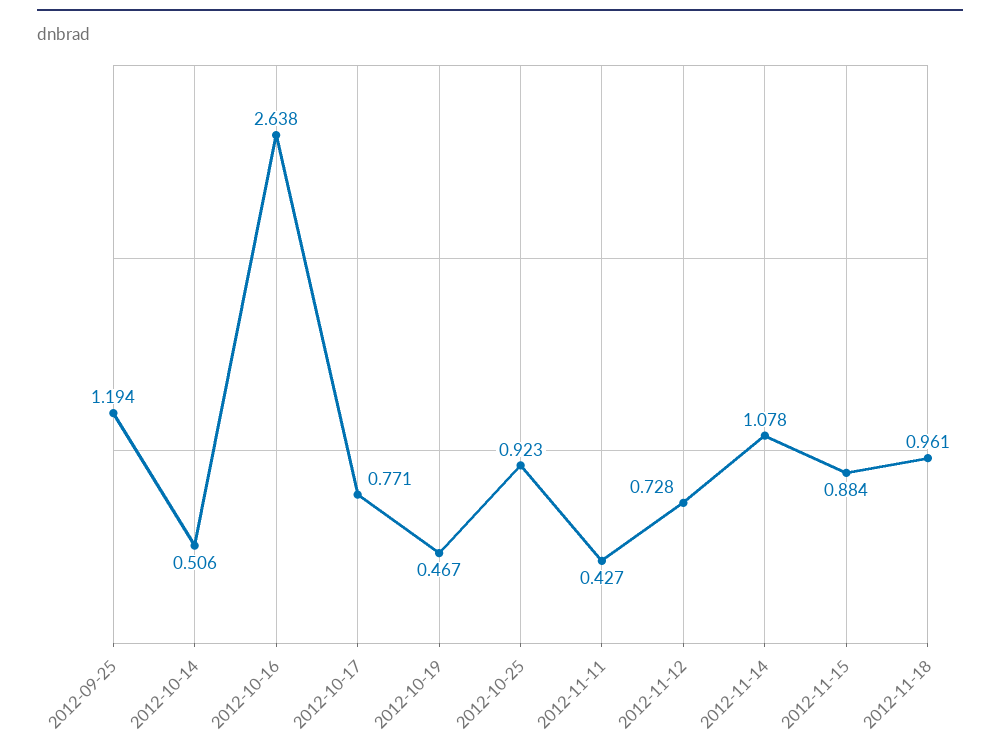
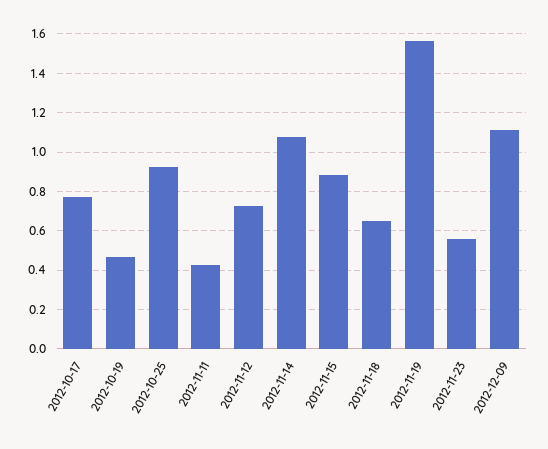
2012-09-25: 1.194 -> none
2012-10-14: 0.506 -> none
2012-10-16: 2.638 -> none
2012-11-18: 0.961 -> 0.65
2012-11-19: none -> 1.55
2012-11-23: none -> 0.55
2012-12-09: none -> 1.1

